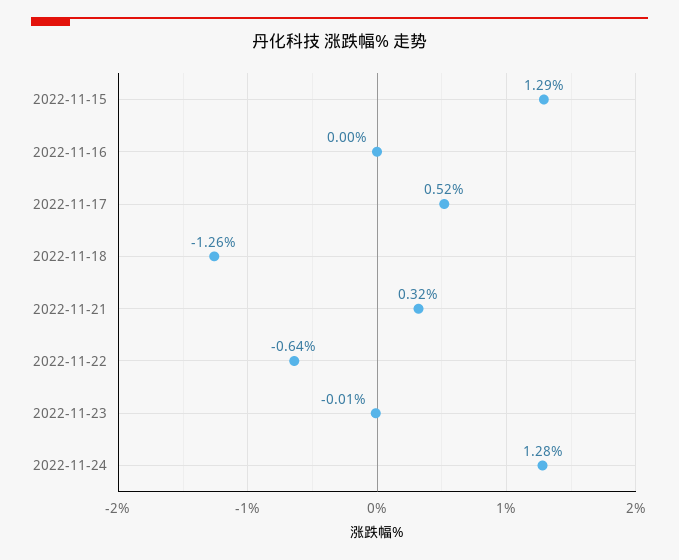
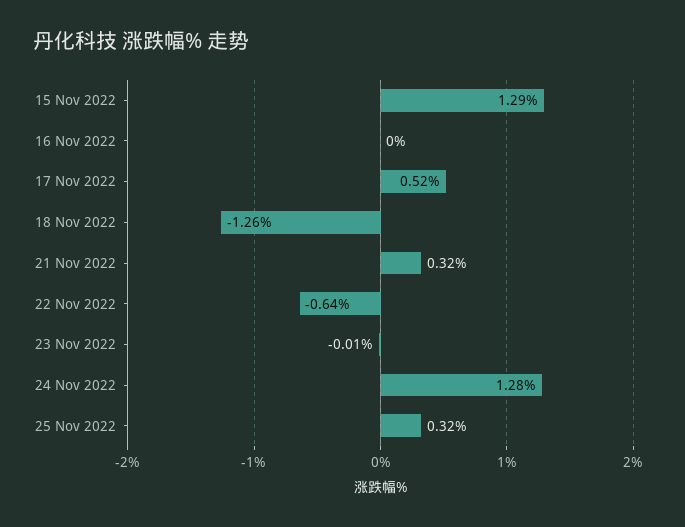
25 Nov 2022: none -> 0.32

